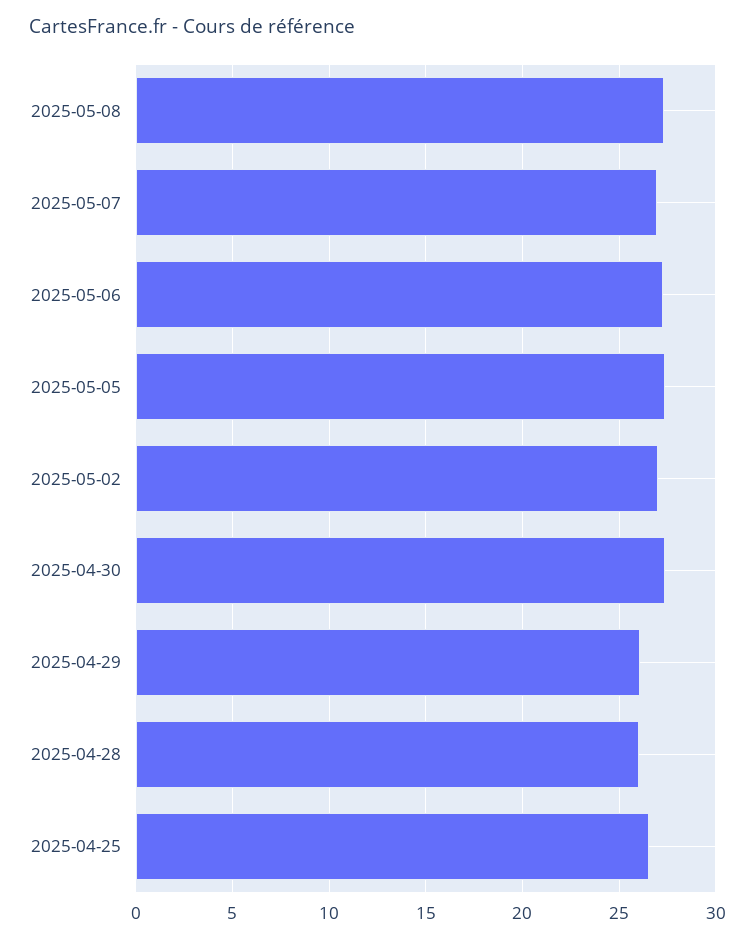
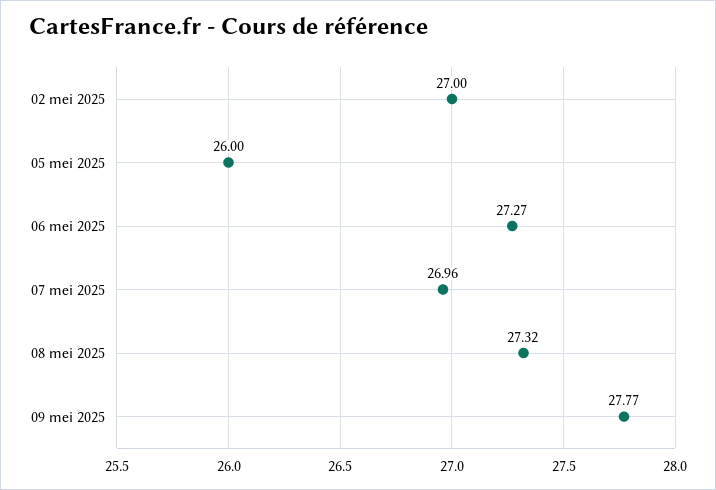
2025-05-05: 27.5 -> 26
2025-04-30: 27.5 -> none
2025-04-29: 26 -> none
2025-04-28: 26 -> none
2025-04-25: 26.5 -> none
09 mei 2025: none -> 27.77

